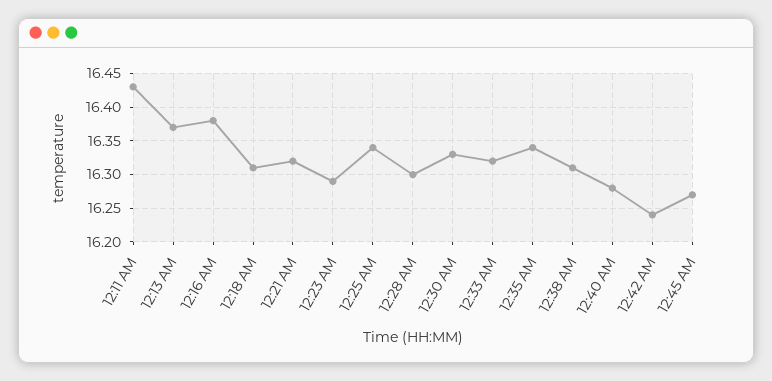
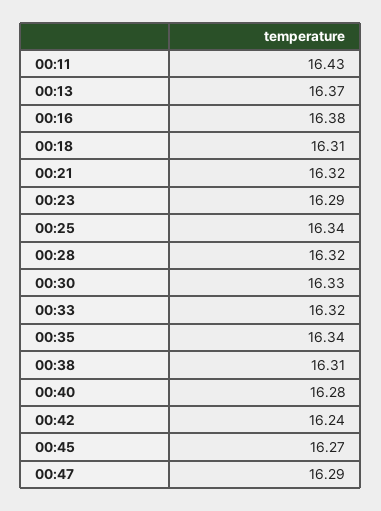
12:28 AM: 16.3 -> 16.32
00:47: none -> 16.29

